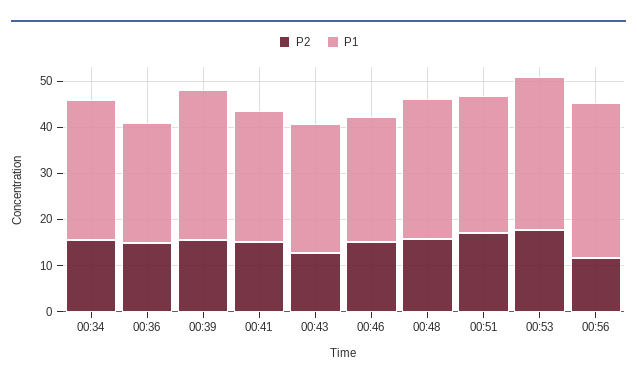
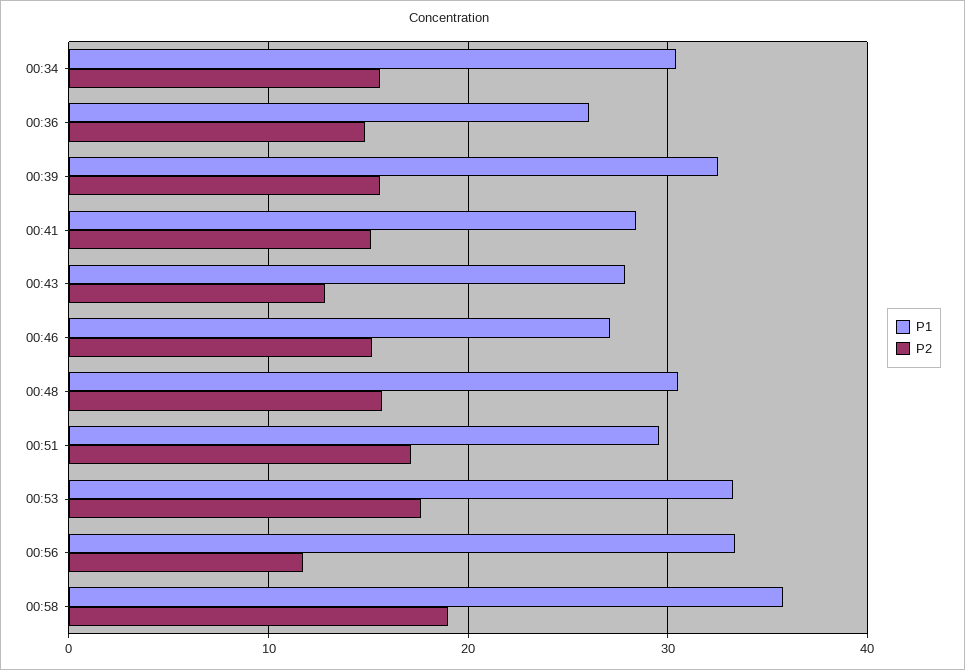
P1, 00:58: none -> 36
P2, 00:58: none -> 19

